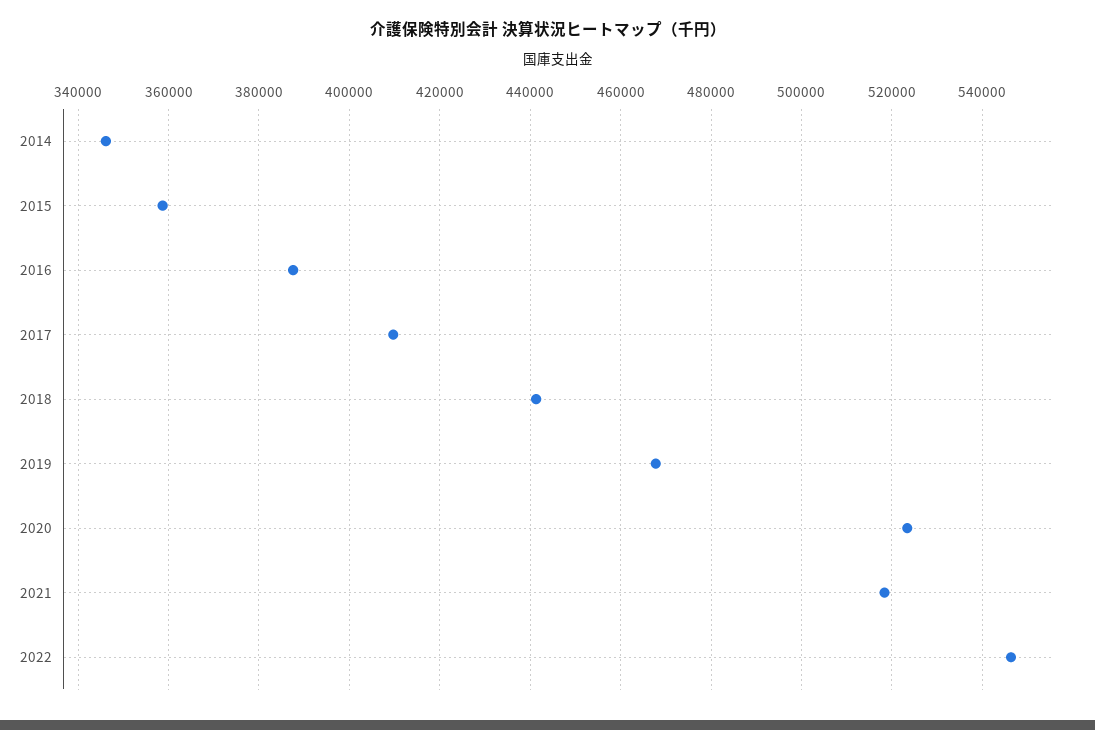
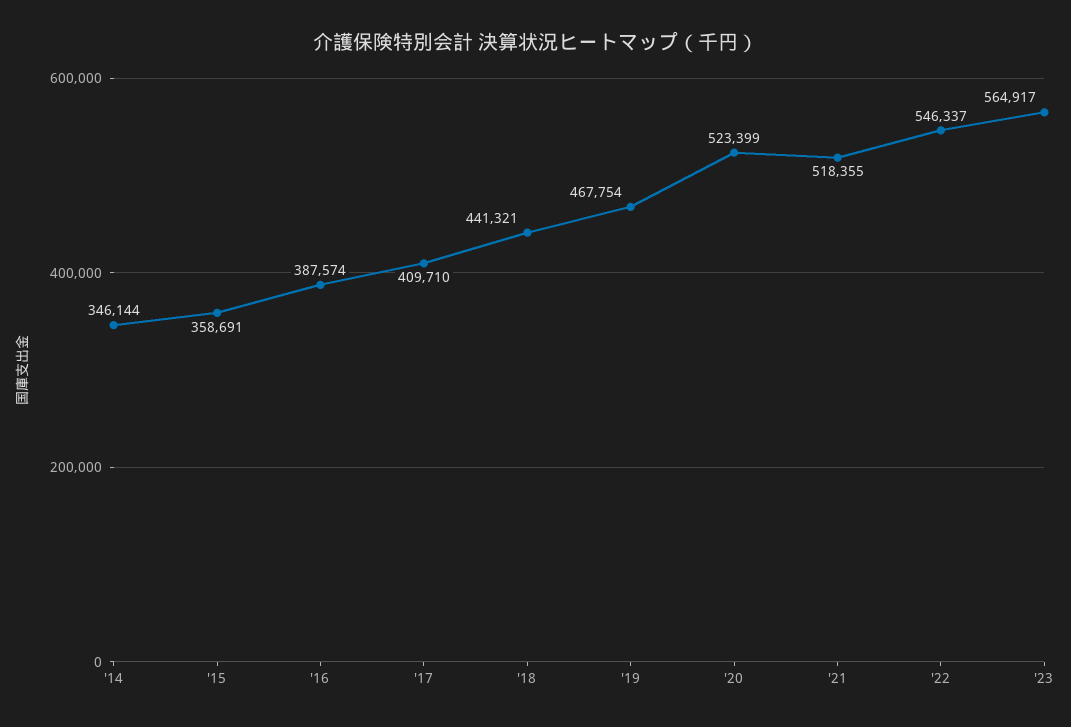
'23: none -> 564917

